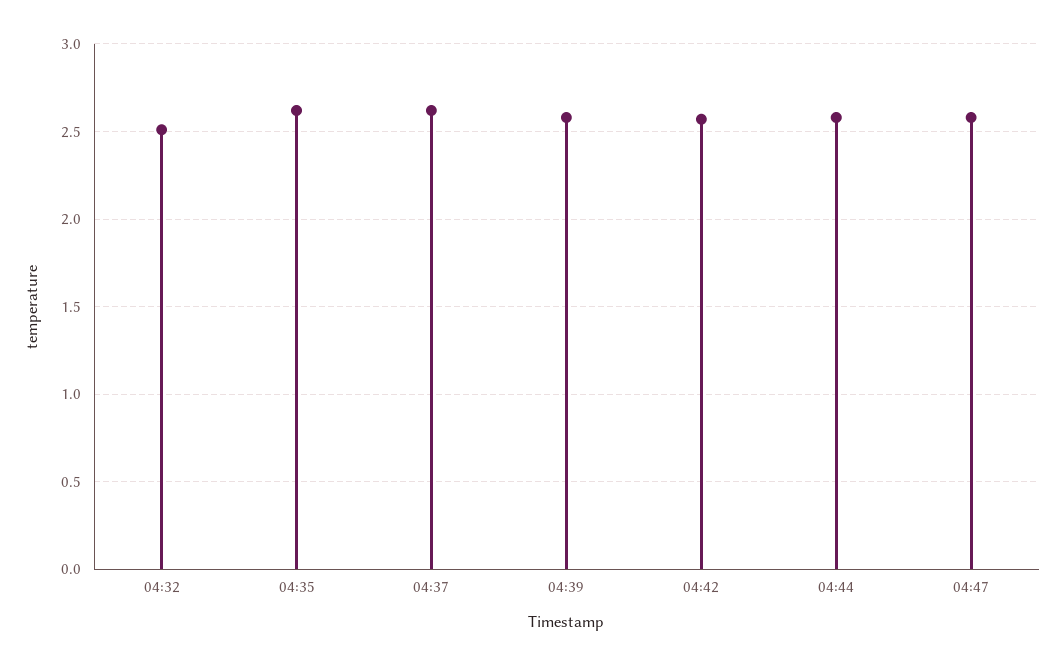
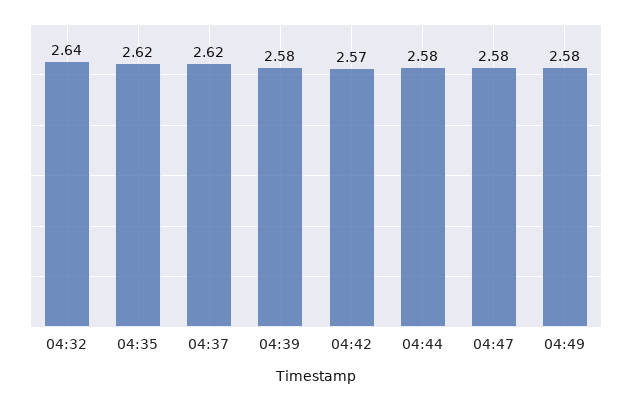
04:32: 2.5 -> 2.64
04:49: none -> 2.58

